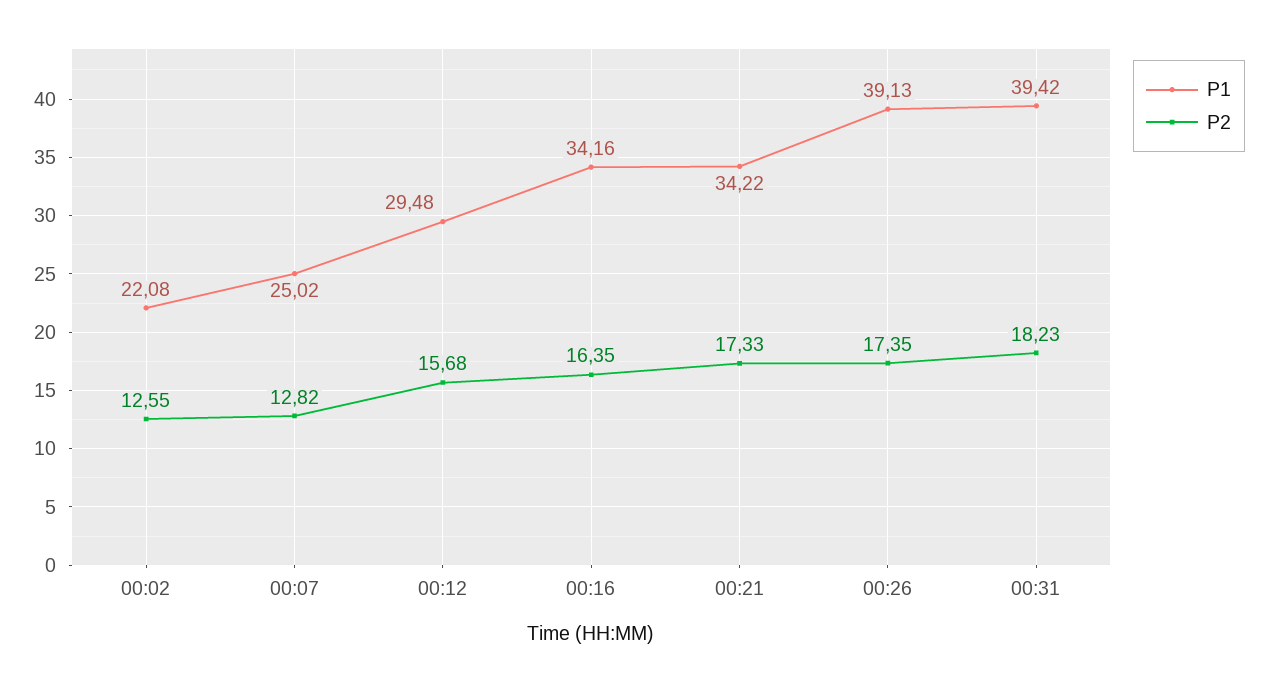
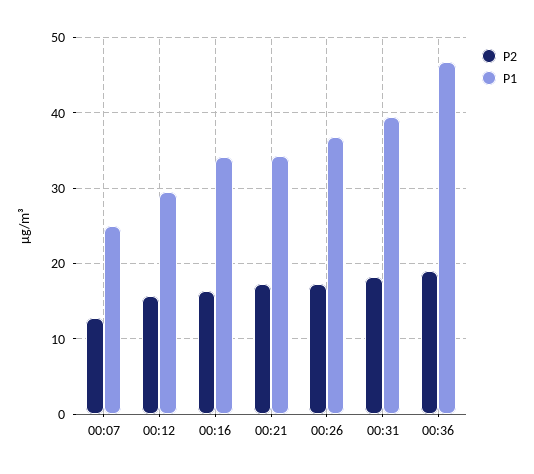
P1, 00:02: 22.08 -> none
P2, 00:02: 12.55 -> none
P1, 00:26: 39.13 -> 37
P2, 00:36: none -> 19
P1, 00:36: none -> 47

